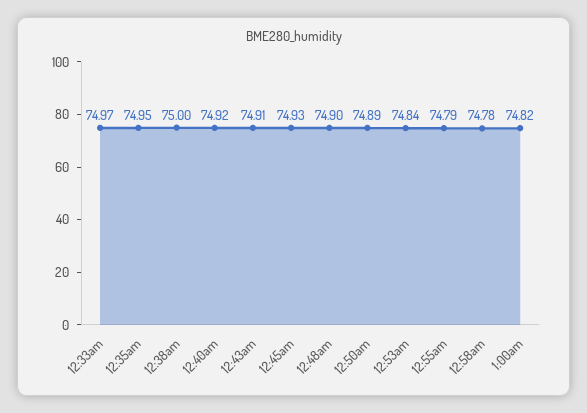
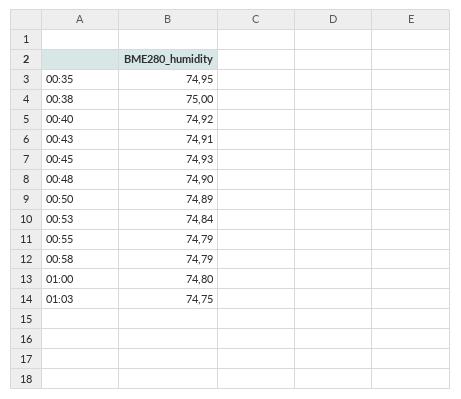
12:33am: 74.97 -> none
12:58am: 74.78 -> 74.79
1:00am: 74.82 -> 74.8
01:03: none -> 74.75

